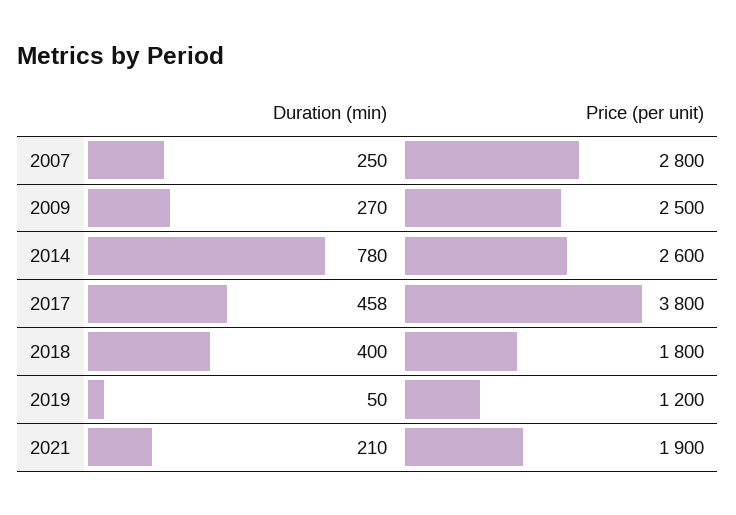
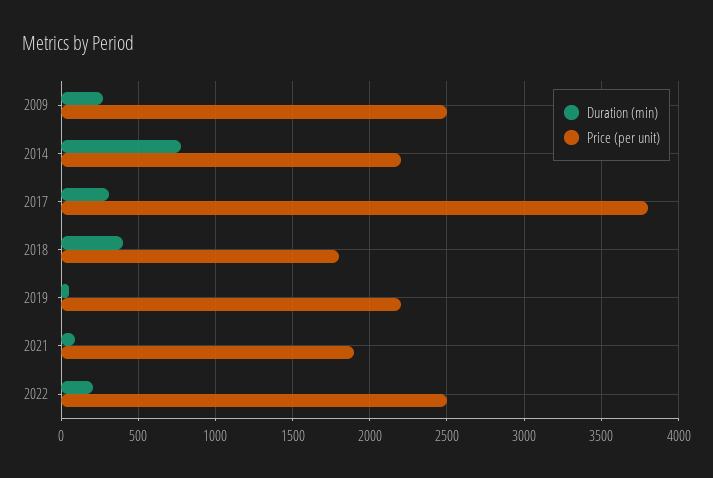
Duration (min), 2007: 250 -> none
Price (per unit), 2007: 2800 -> none
Price (per unit), 2014: 2600 -> 2200
Duration (min), 2017: 458 -> 300
Price (per unit), 2019: 1200 -> 2200
Duration (min), 2021: 210 -> 100
Duration (min), 2022: none -> 200
Price (per unit), 2022: none -> 2500

